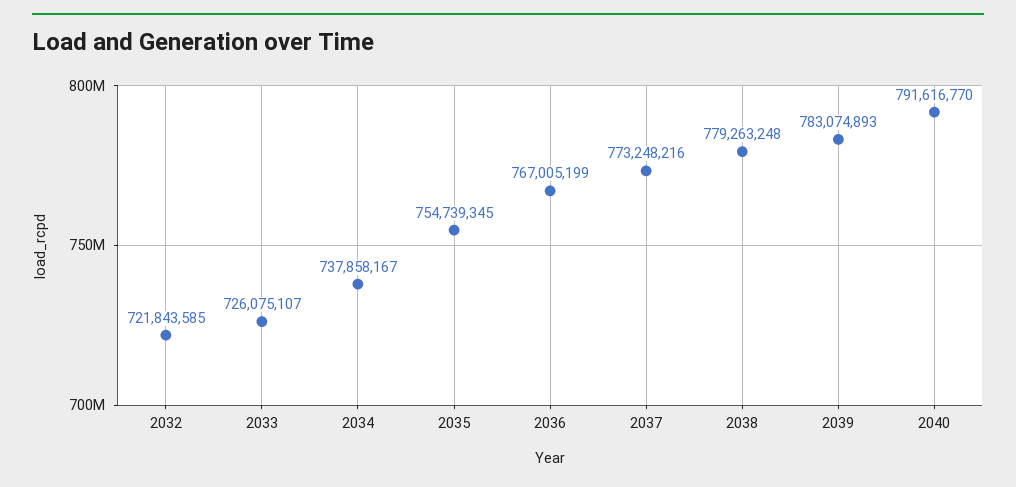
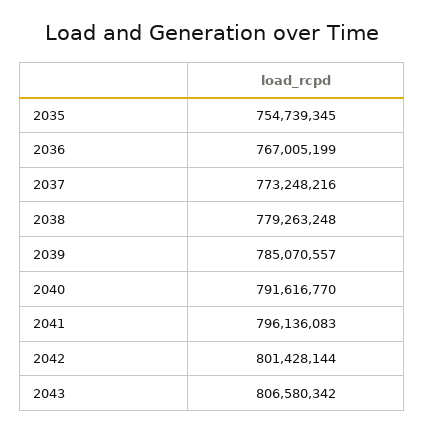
2032: 721843585 -> none
2033: 726075107 -> none
2034: 737858167 -> none
2039: 783074893 -> 785070557
2041: none -> 796136083
2042: none -> 801428144
2043: none -> 806580342

